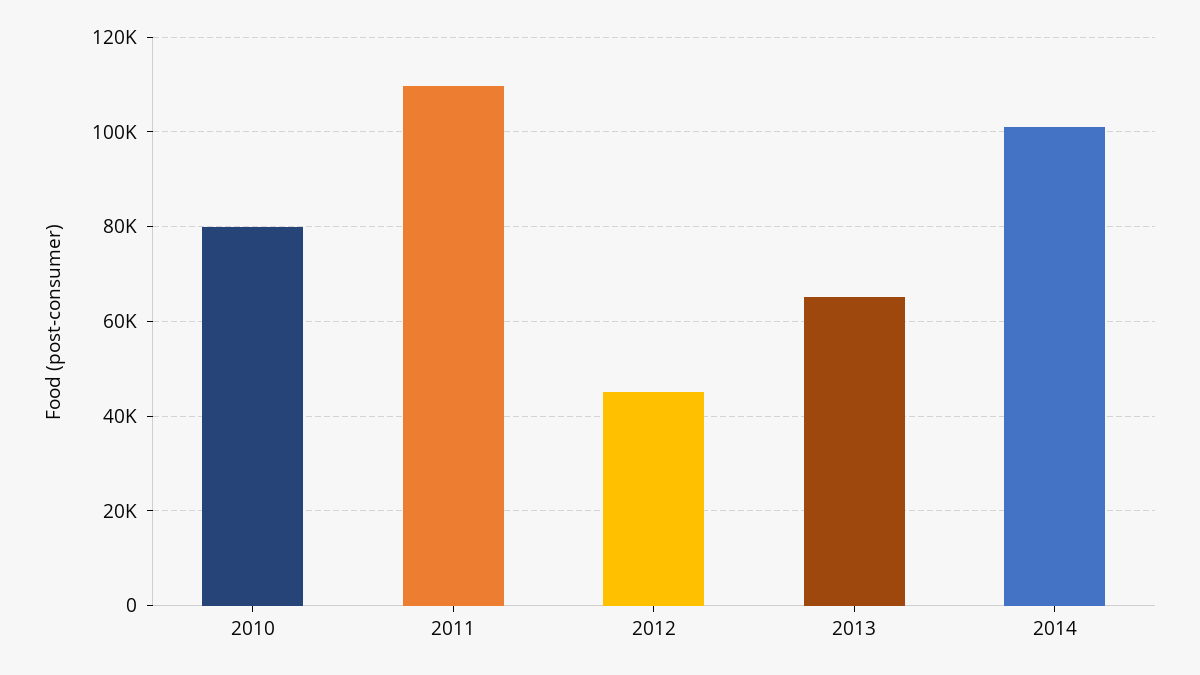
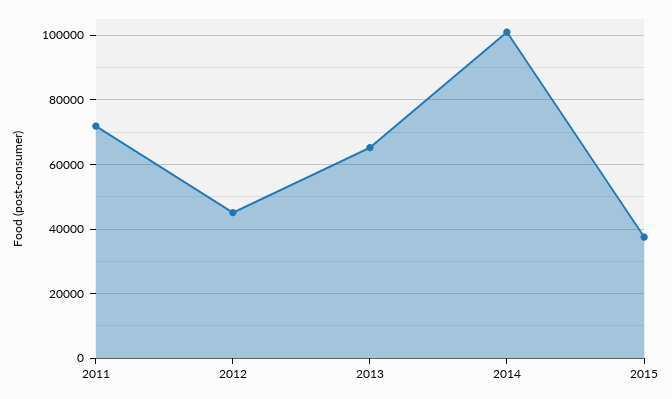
2010: 80000 -> none
2011: 110000 -> 72000
2015: none -> 38000

